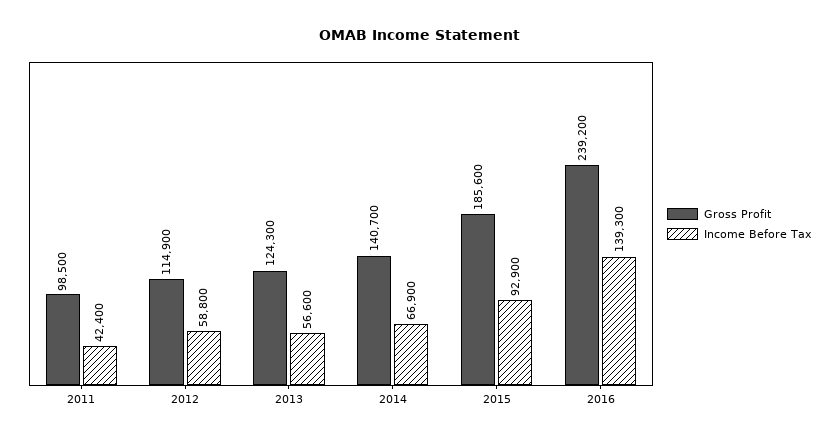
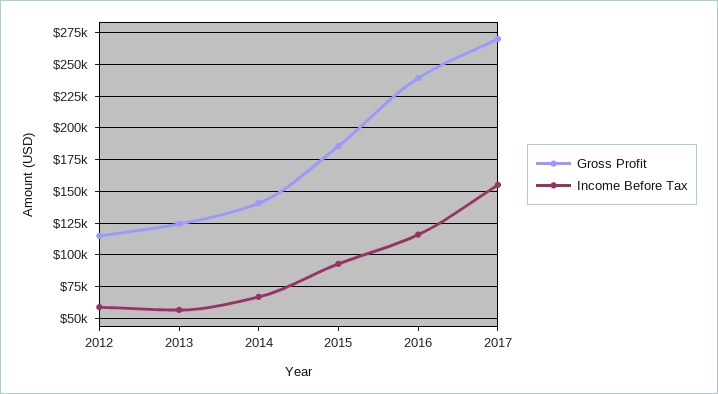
Gross Profit, 2011: 98500 -> none
Income Before Tax, 2011: 42400 -> none
Income Before Tax, 2016: 139300 -> 115000
Gross Profit, 2017: none -> 270000
Income Before Tax, 2017: none -> 155000

